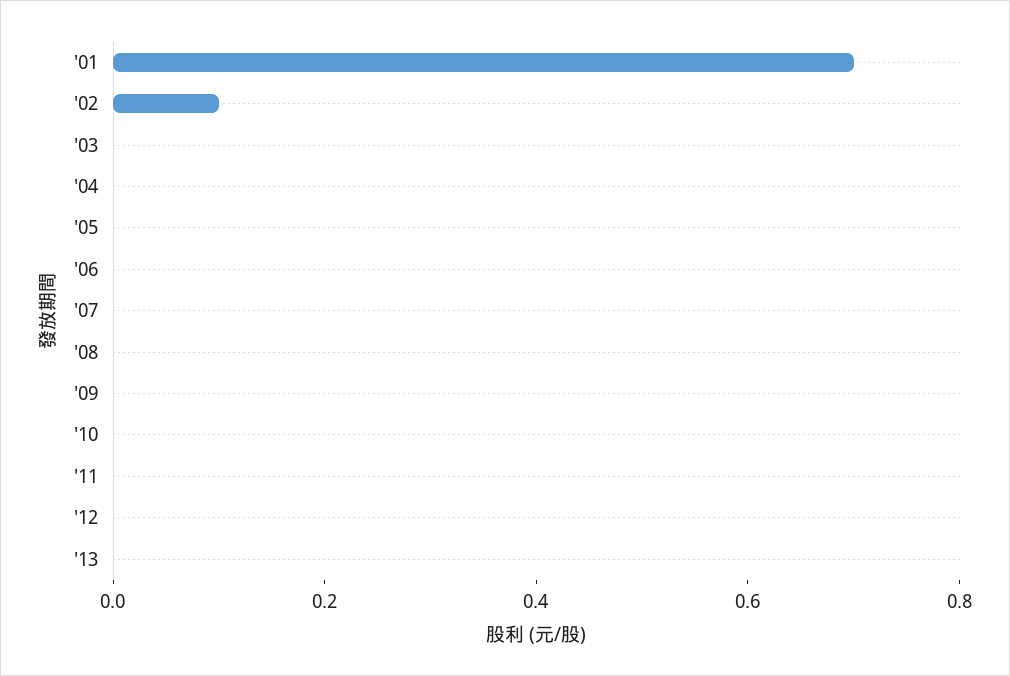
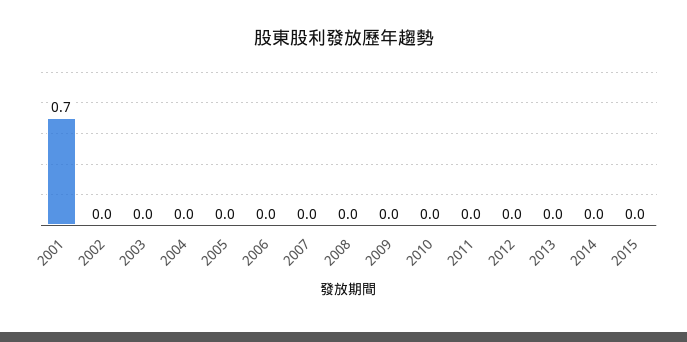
'02: 0.1 -> 0
2014: none -> 0
2015: none -> 0

